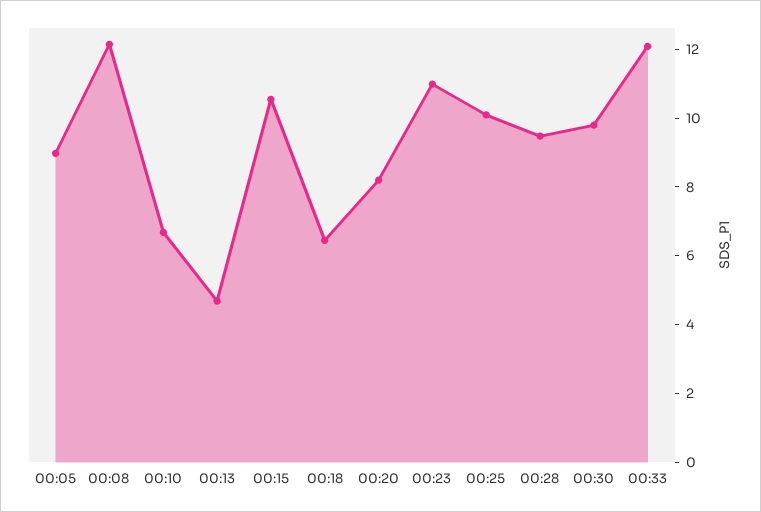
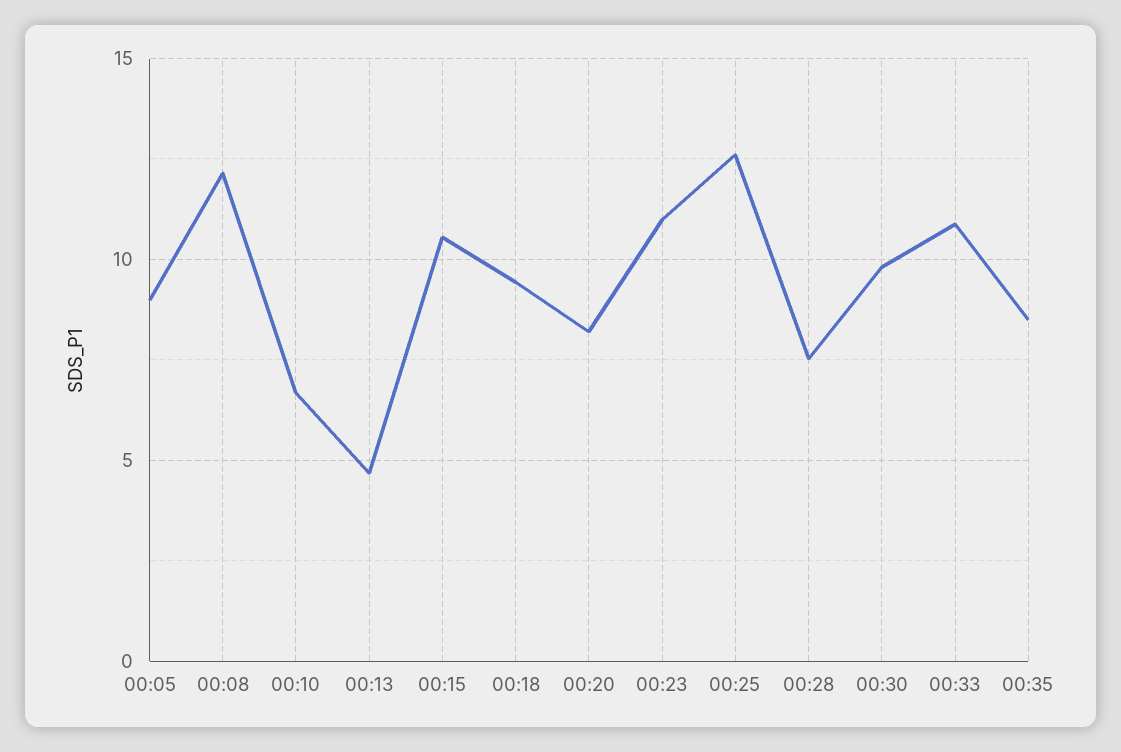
00:18: 6.5 -> 9.5
00:25: 10 -> 12.5
00:28: 9.5 -> 7.5
00:33: 12 -> 11
00:35: none -> 8.5

